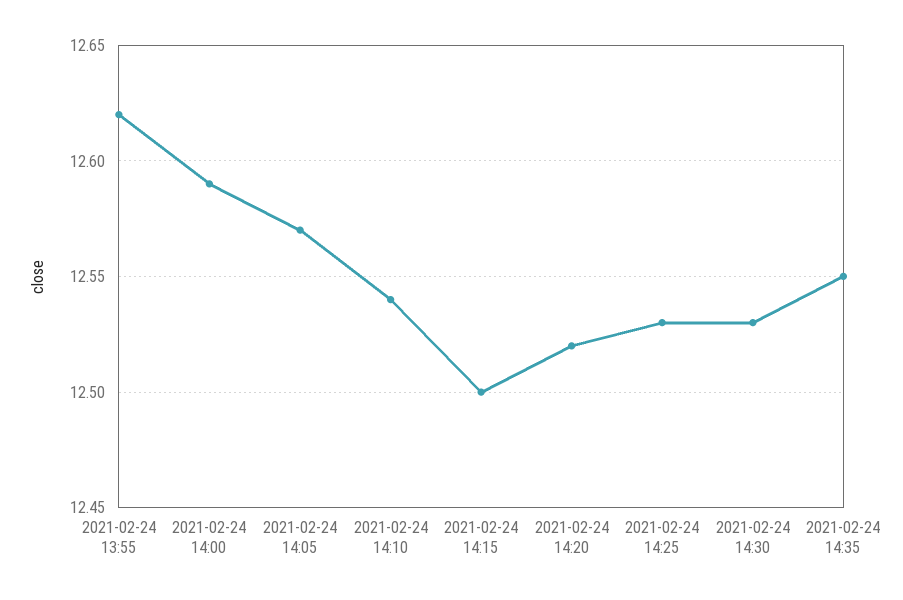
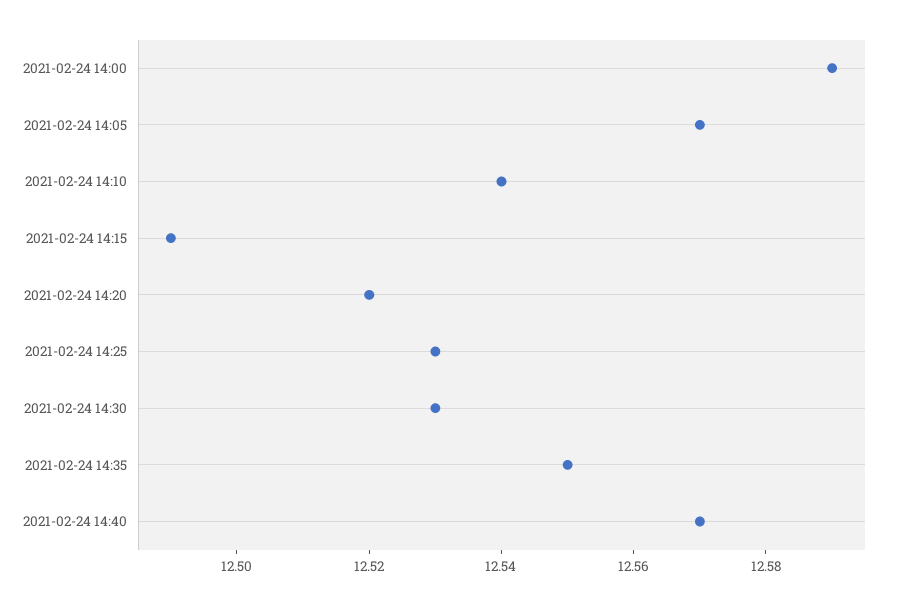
2021-02-24 13:55: 12.62 -> none
2021-02-24 14:15: 12.5 -> 12.49
2021-02-24 14:40: none -> 12.57

